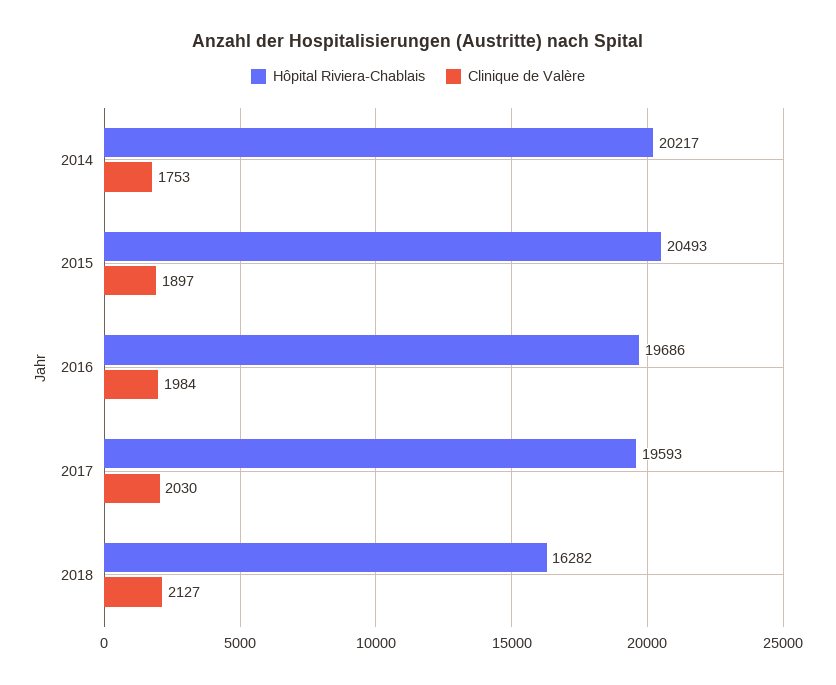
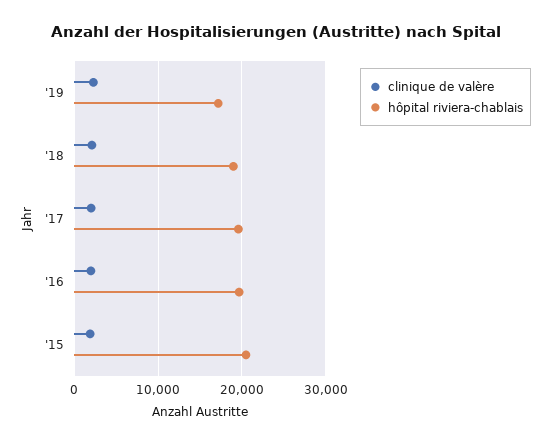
Hôpital Riviera-Chablais, 2014: 20217 -> none
Clinique de Valère, 2014: 1753 -> none
Hôpital Riviera-Chablais, 2018: 16282 -> 19000
Clinique de Valère, '19: none -> 2000
Hôpital Riviera-Chablais, '19: none -> 17000

